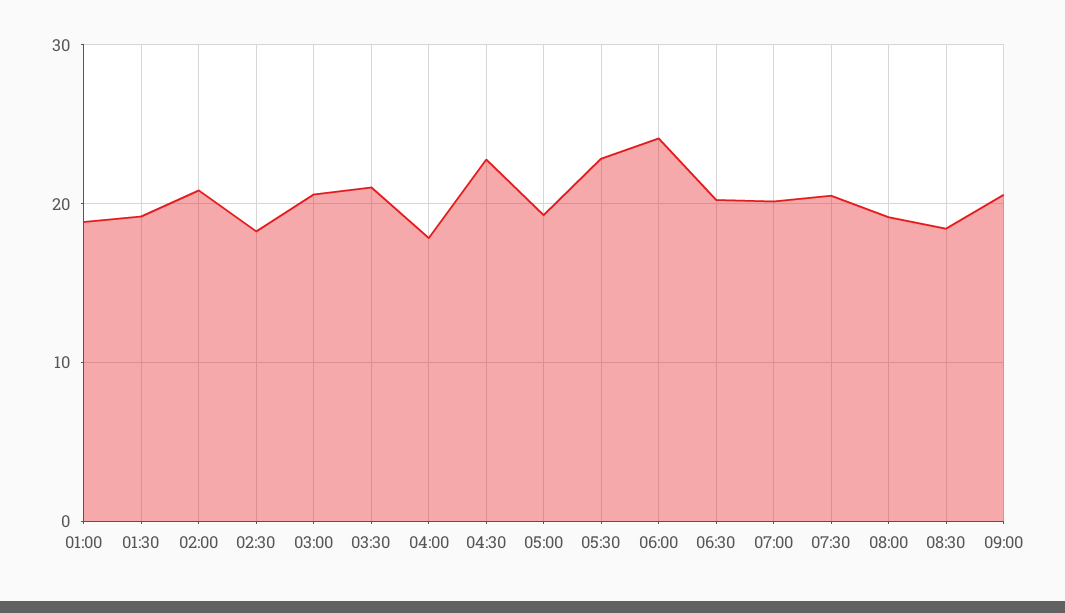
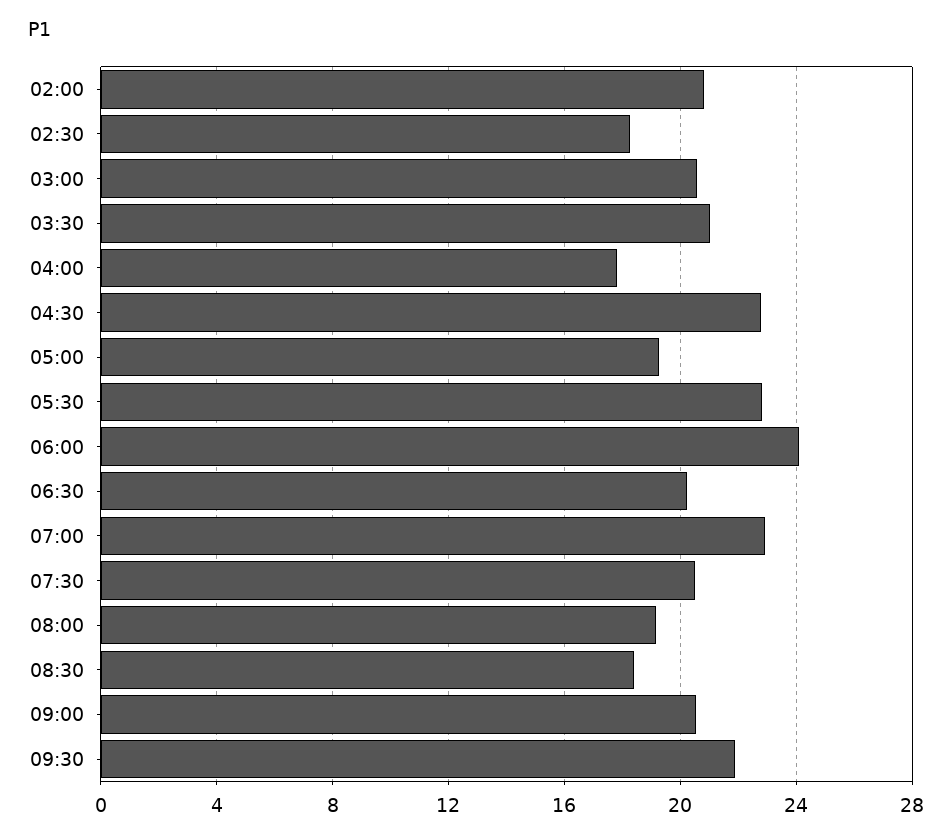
01:00: 19 -> none
01:30: 19 -> none
07:00: 20 -> 23
09:30: none -> 22

